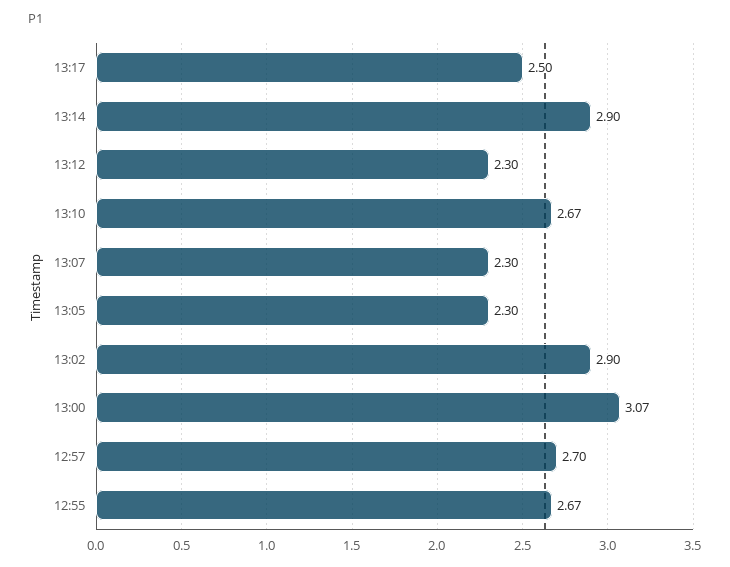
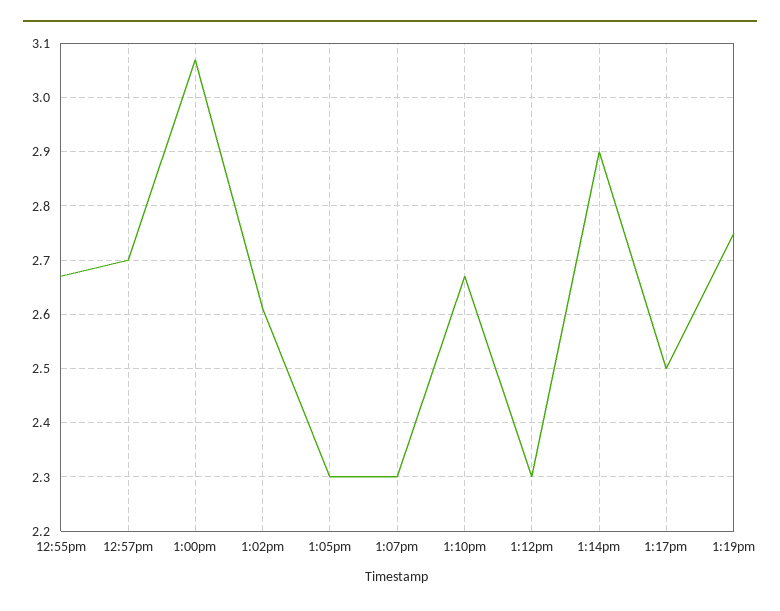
13:02: 2.9 -> 2.6
1:19pm: none -> 2.75

